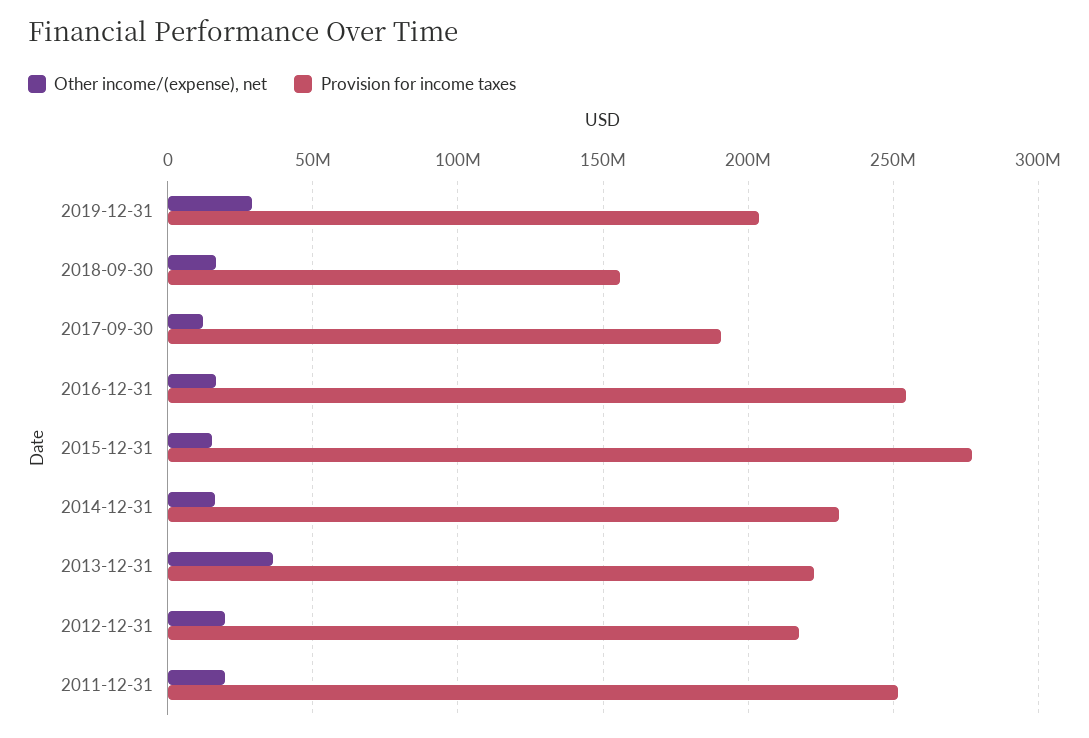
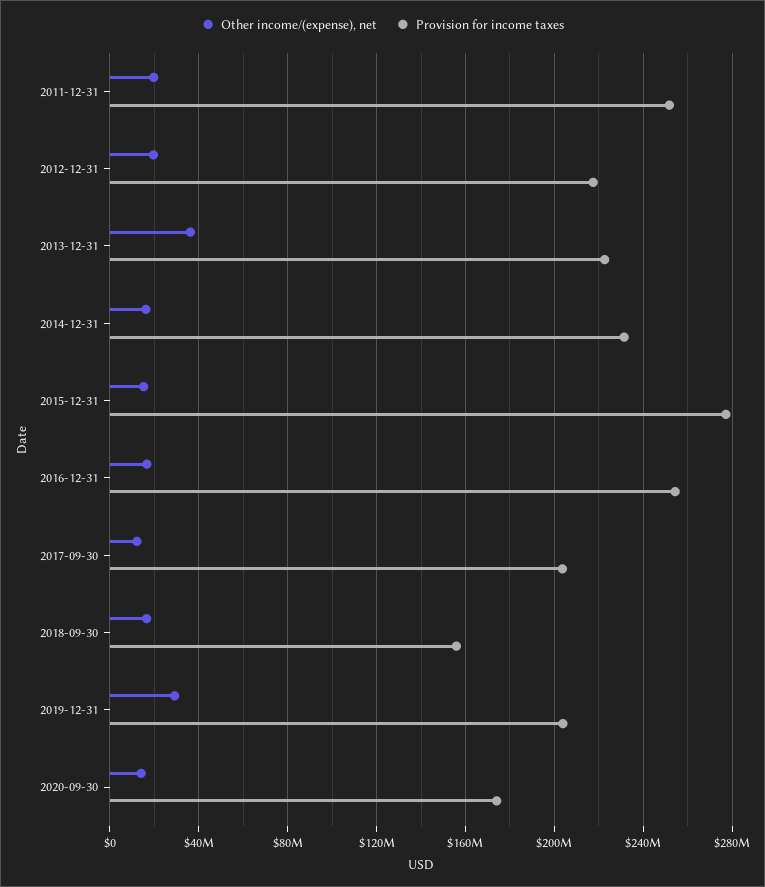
Provision for income taxes, 2017-09-30: 190000000 -> 205000000
Other income/(expense), net, 2020-09-30: none -> 15000000
Provision for income taxes, 2020-09-30: none -> 175000000

